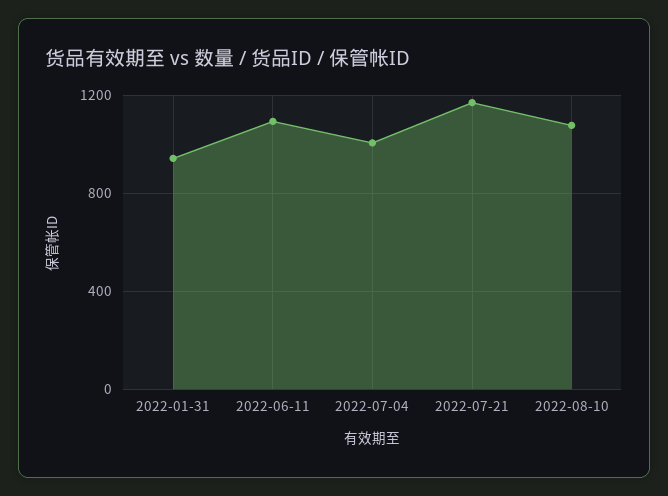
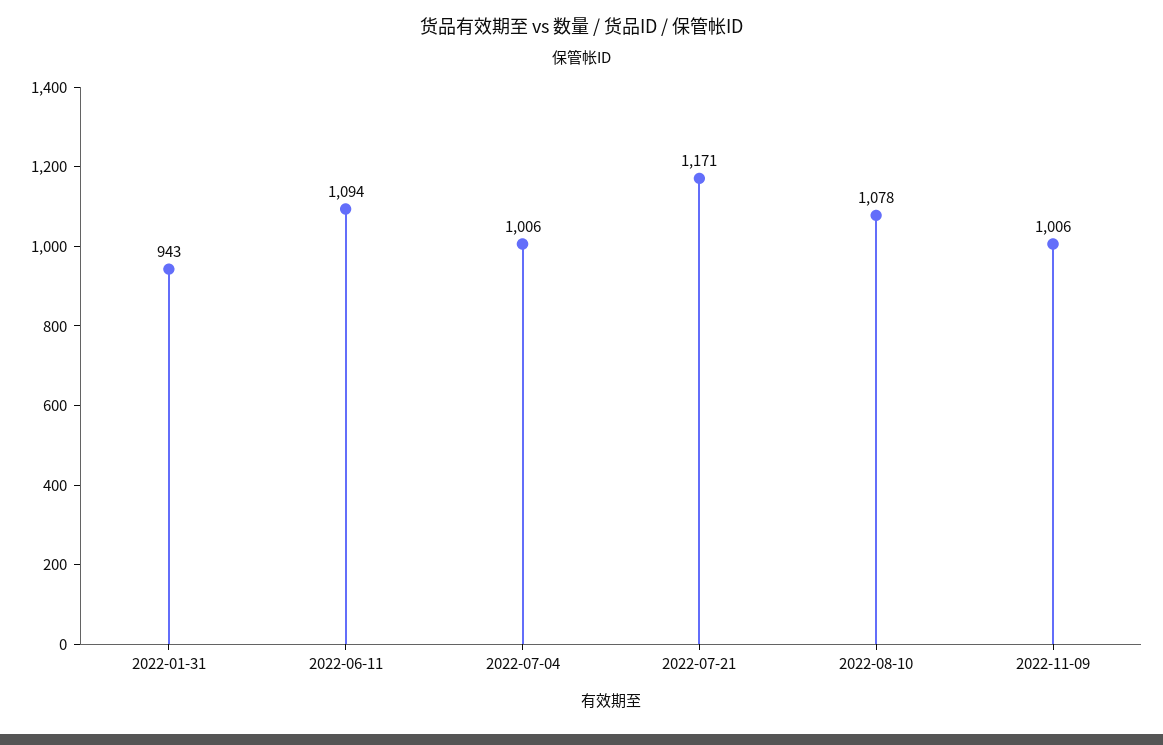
2022-11-09: none -> 1006

